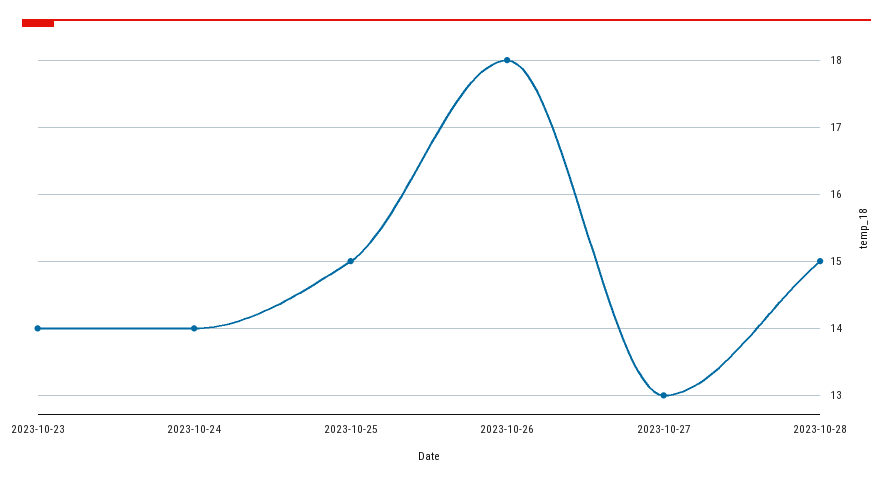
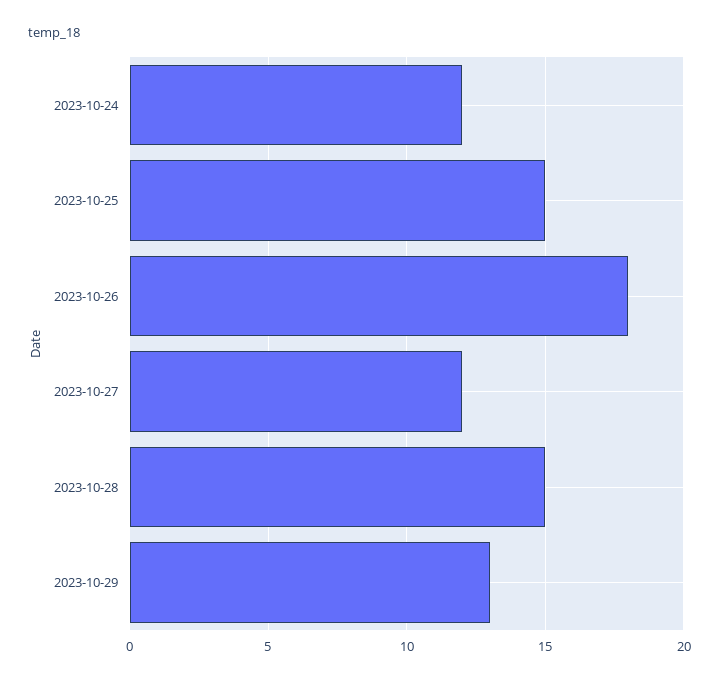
2023-10-23: 14 -> none
2023-10-24: 14 -> 12
2023-10-27: 13 -> 12
2023-10-29: none -> 13

